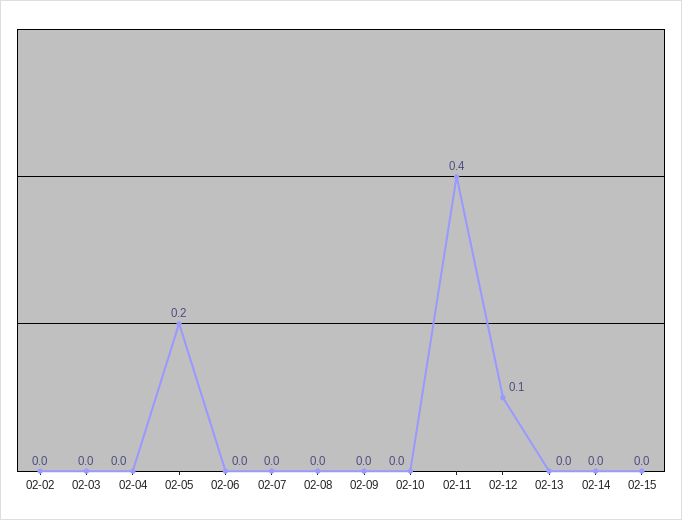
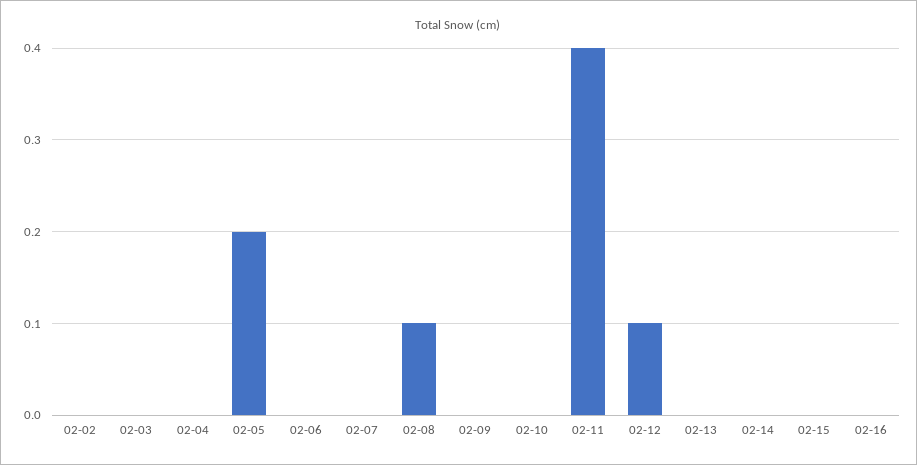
02-08: 0 -> 0.1
02-16: none -> 0

